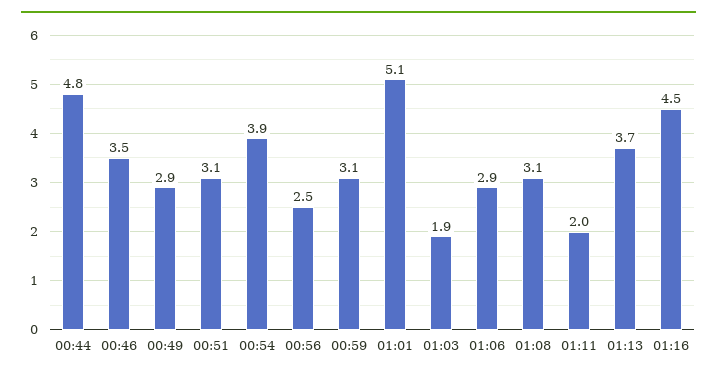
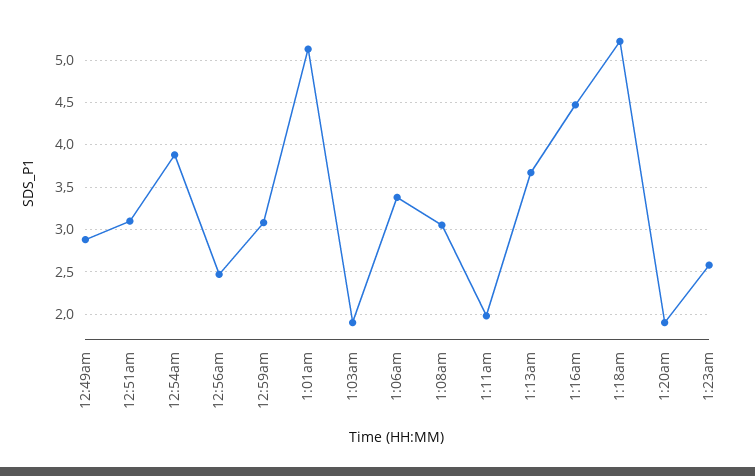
00:44: 4.8 -> none
00:46: 3.5 -> none
01:06: 2.9 -> 3.4
1:18am: none -> 5.2
1:20am: none -> 1.9
1:23am: none -> 2.6

